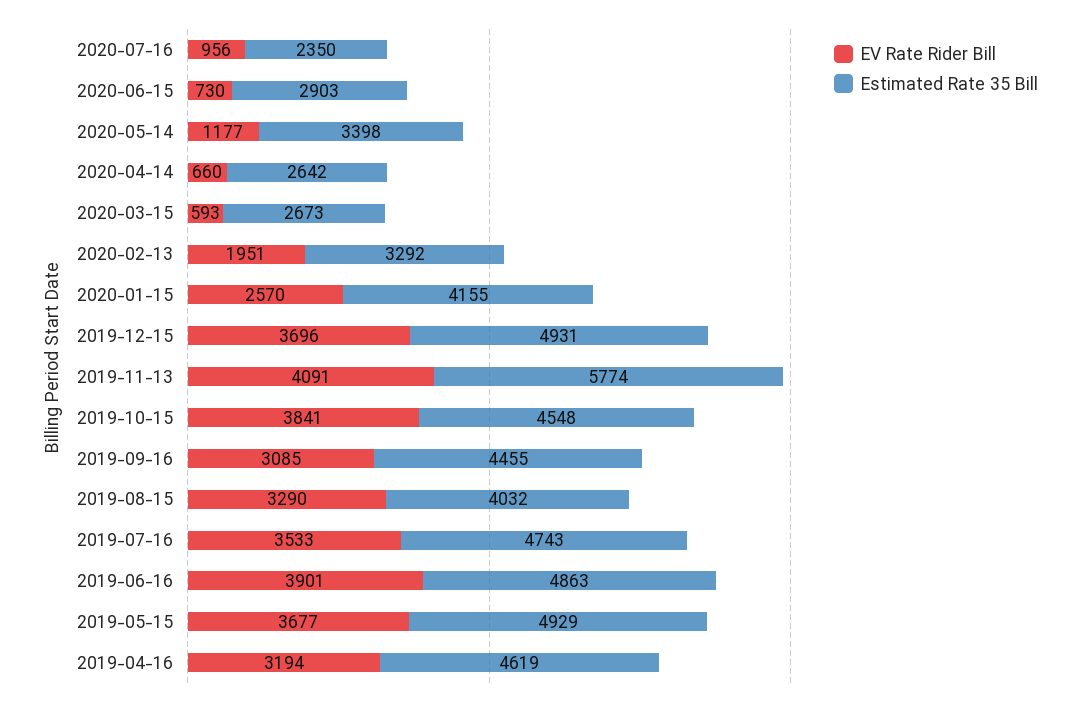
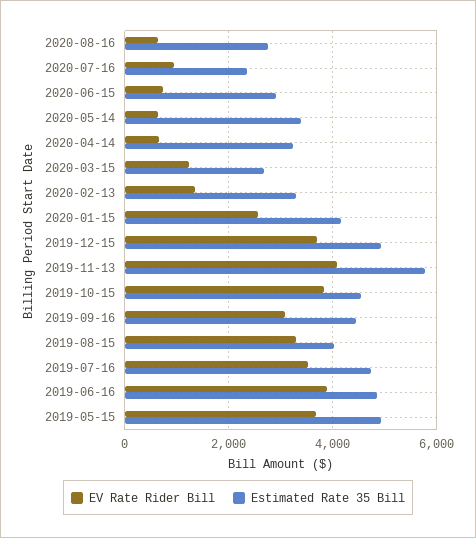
EV Rate Rider Bill, 2020-05-14: 1177 -> 600
Estimated Rate 35 Bill, 2020-04-14: 2642 -> 3200
EV Rate Rider Bill, 2020-03-15: 593 -> 1200
EV Rate Rider Bill, 2020-02-13: 1951 -> 1400
EV Rate Rider Bill, 2019-04-16: 3194 -> none
Estimated Rate 35 Bill, 2019-04-16: 4619 -> none
EV Rate Rider Bill, 2020-08-16: none -> 600
Estimated Rate 35 Bill, 2020-08-16: none -> 2800

